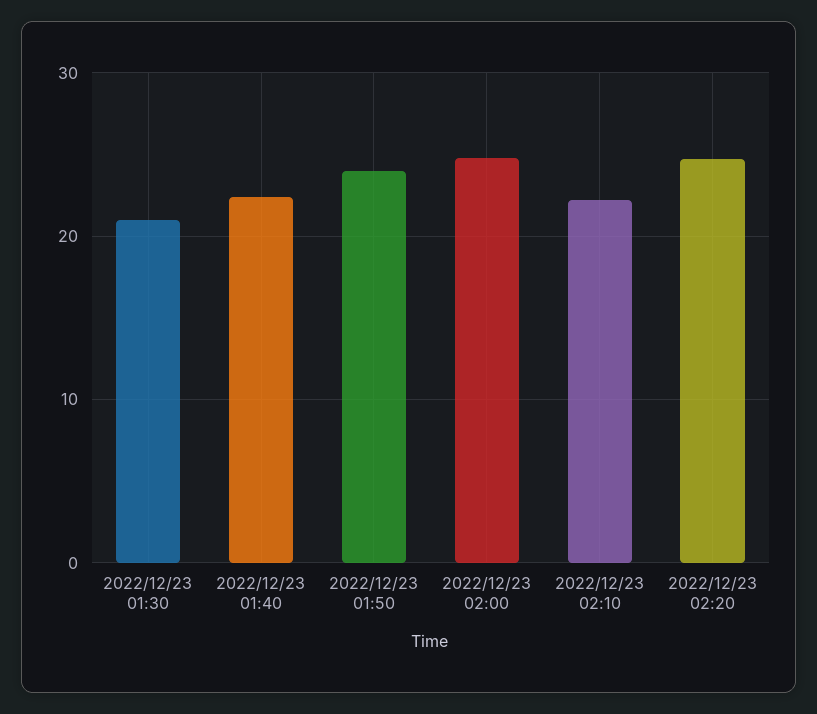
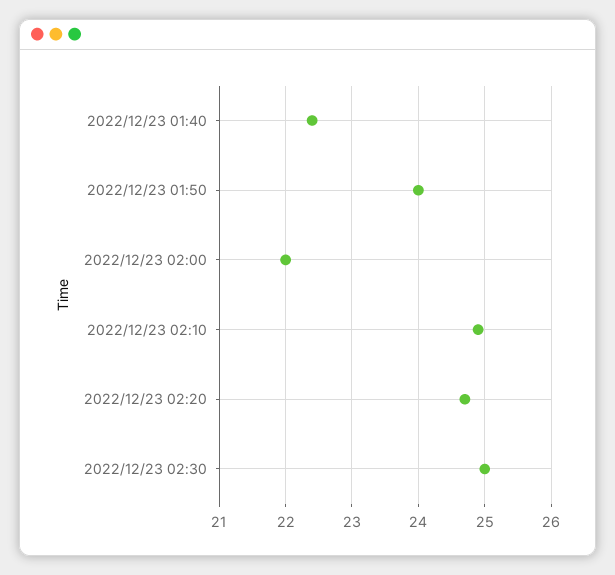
2022/12/23 01:30: 21 -> none
2022/12/23 02:00: 25 -> 22
2022/12/23 02:10: 22 -> 24.9
2022/12/23 02:30: none -> 25

